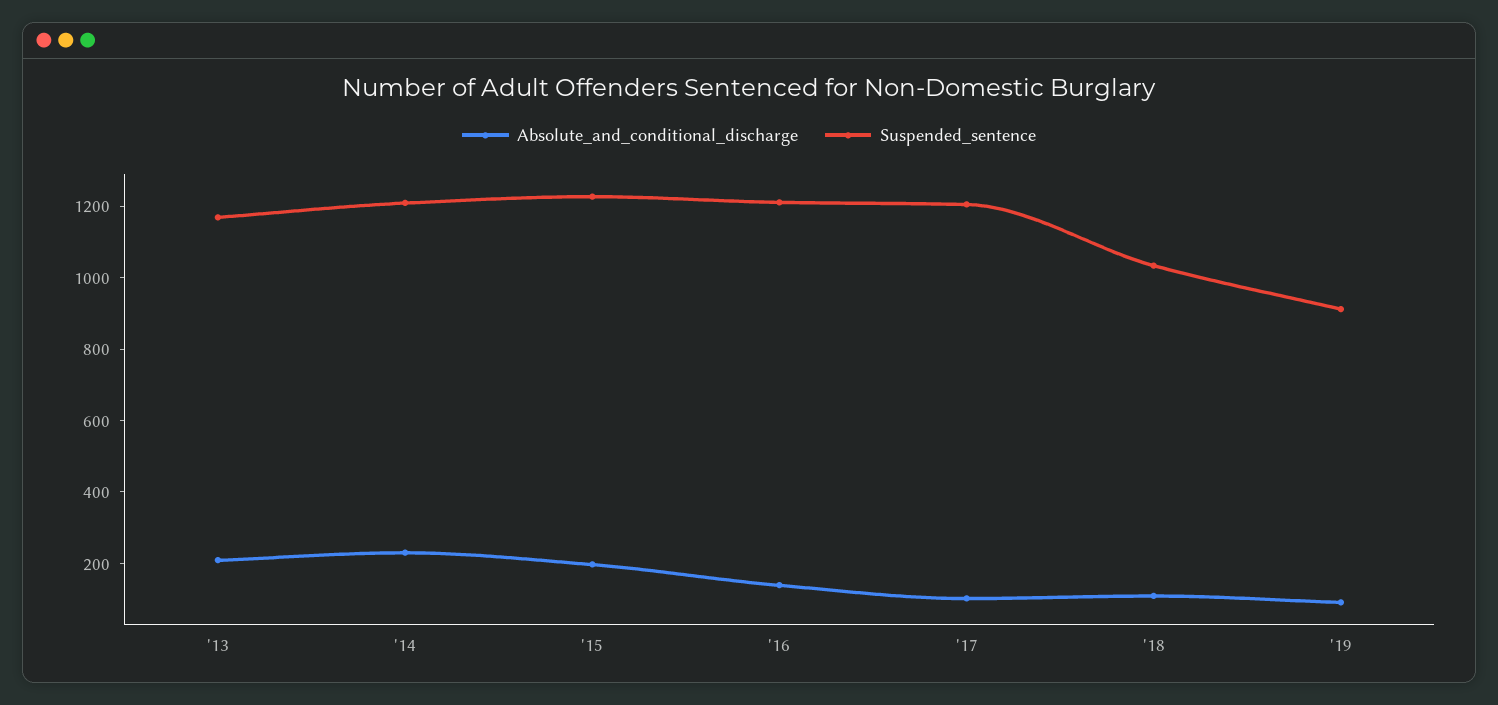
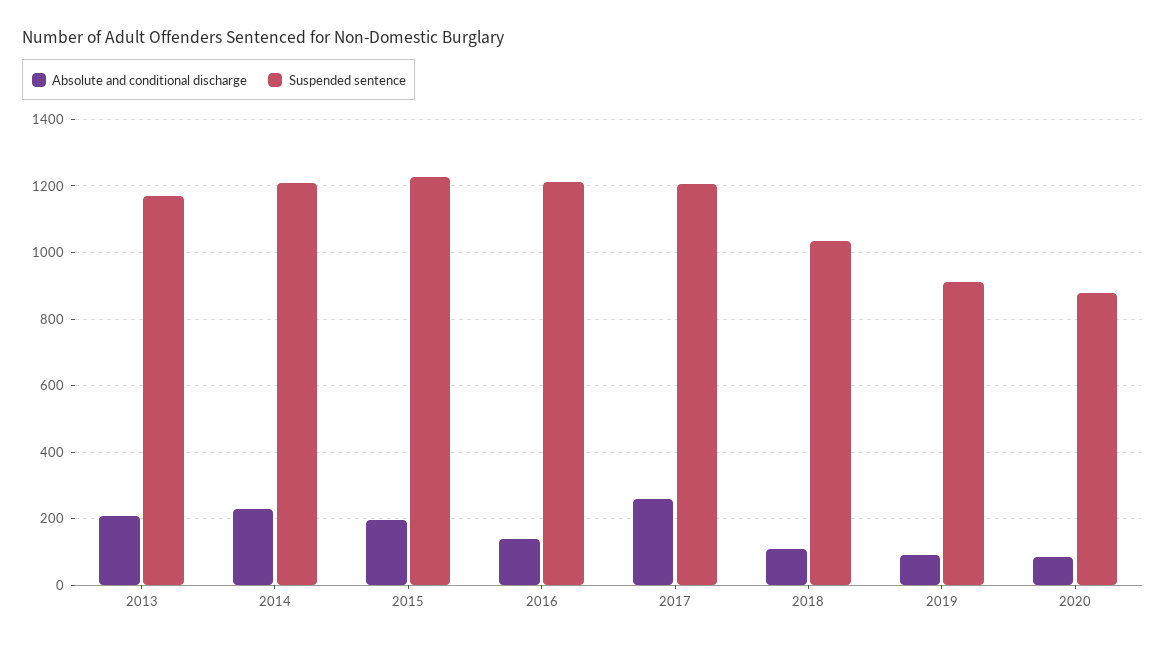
Absolute_and_conditional_discharge, '17: 100 -> 260
Absolute_and_conditional_discharge, 2020: none -> 80
Suspended_sentence, 2020: none -> 880

